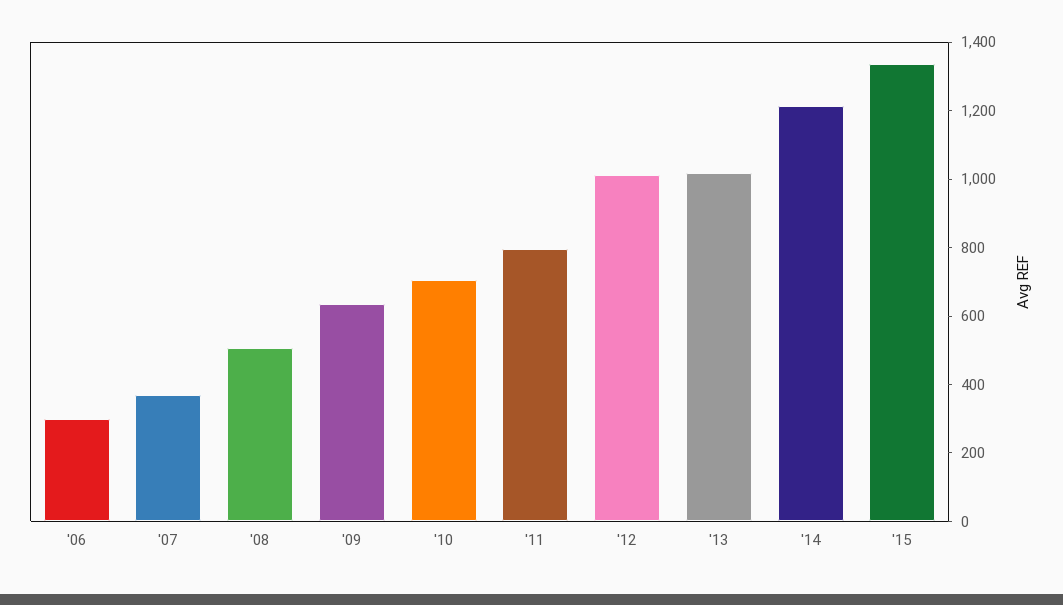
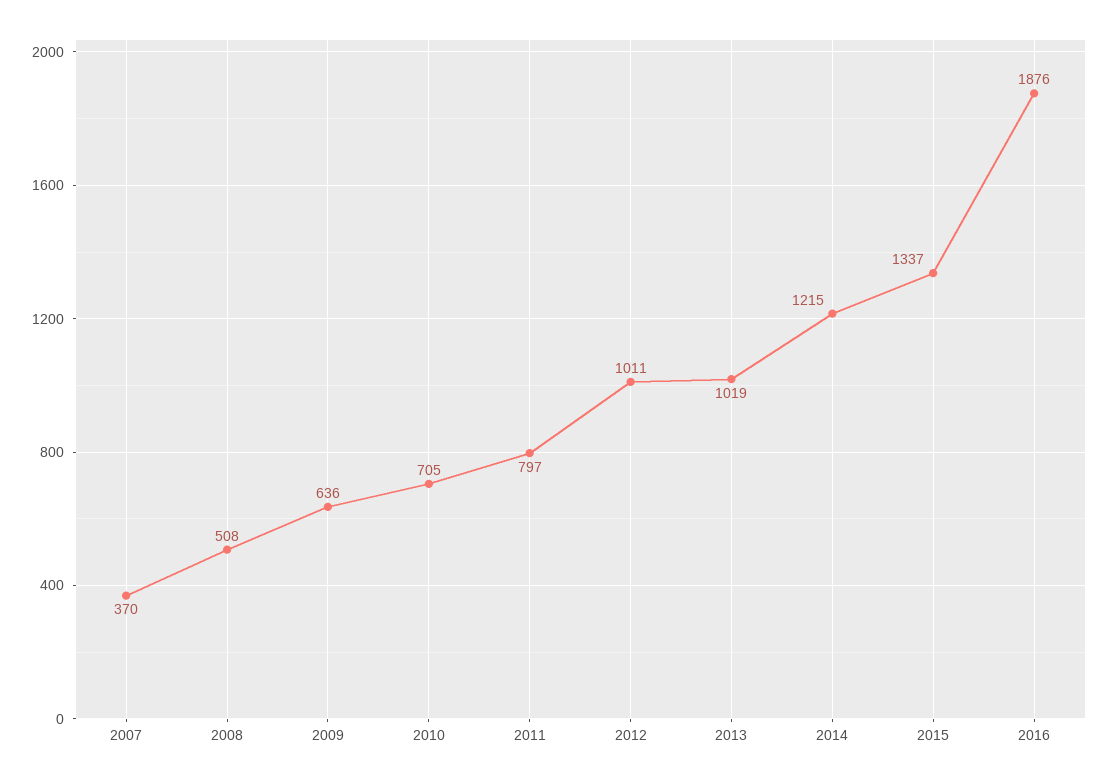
'06: 300 -> none
2016: none -> 1876

